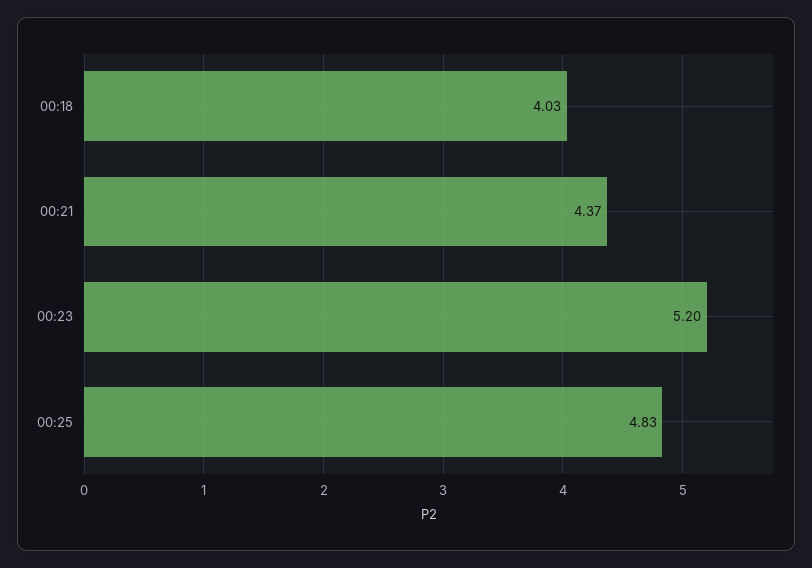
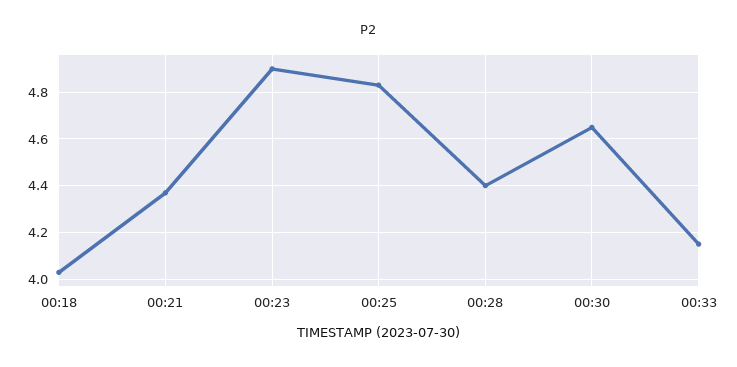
00:23: 5.2 -> 4.9
00:28: none -> 4.4
00:30: none -> 4.65
00:33: none -> 4.15

